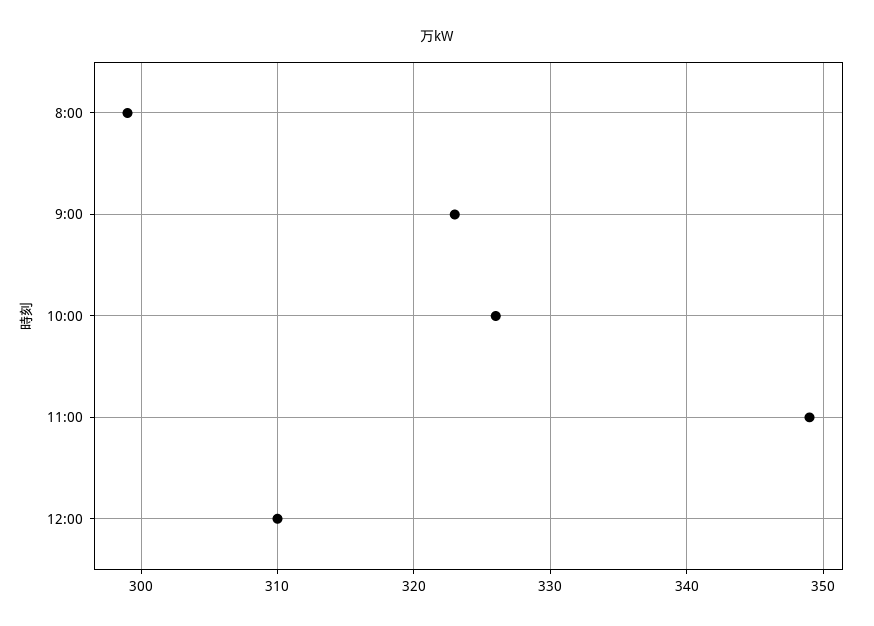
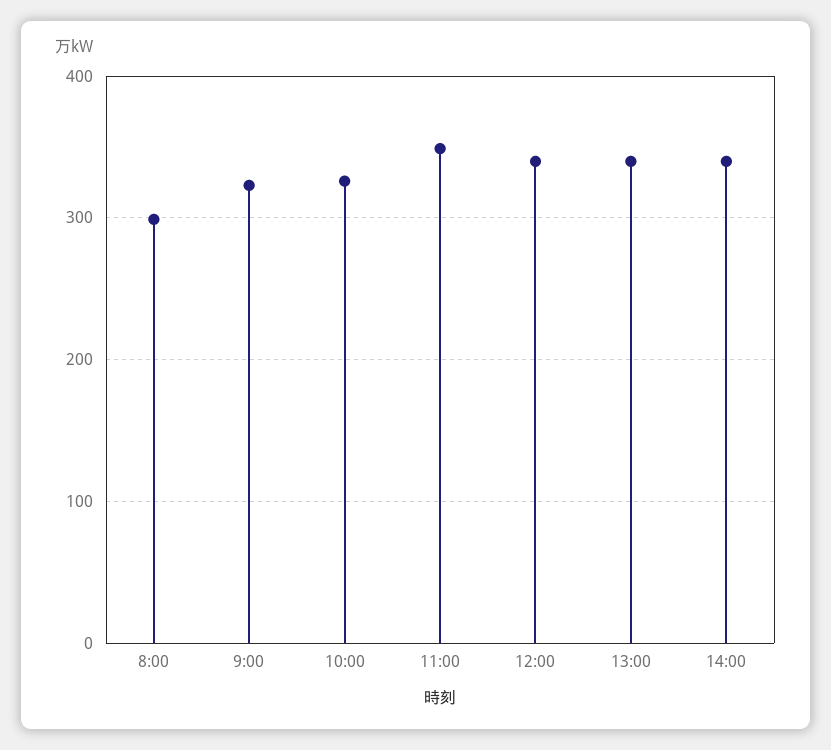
12:00: 310 -> 340
13:00: none -> 340
14:00: none -> 340

